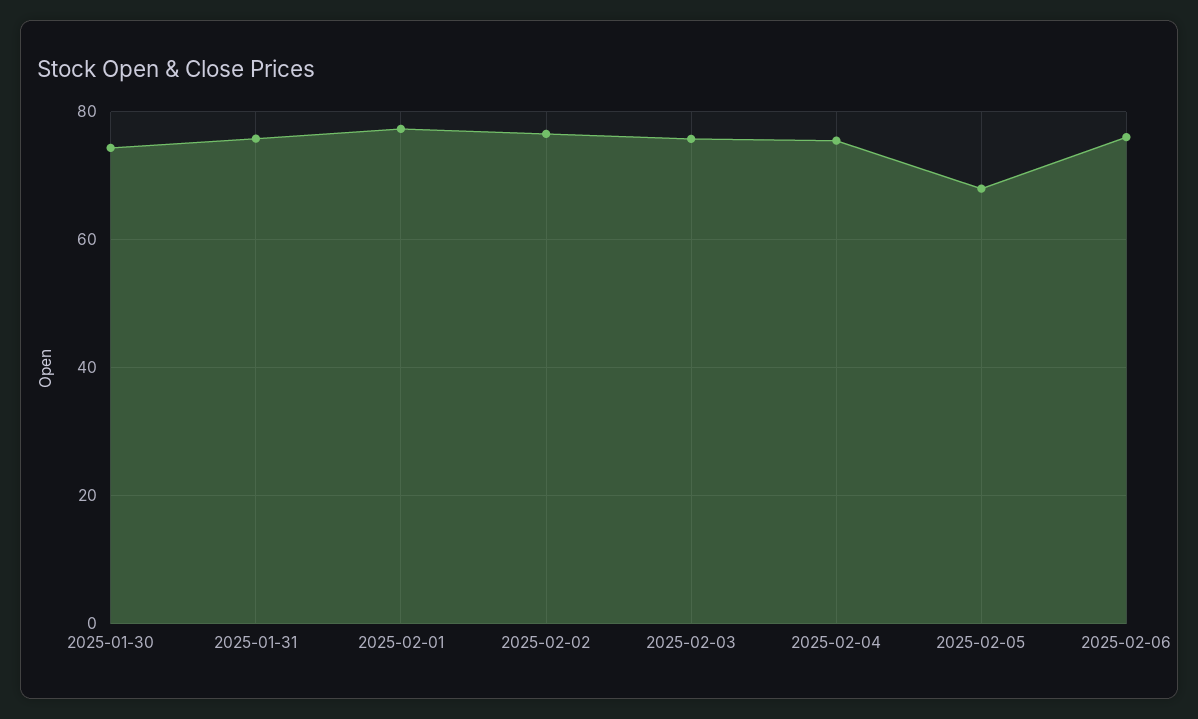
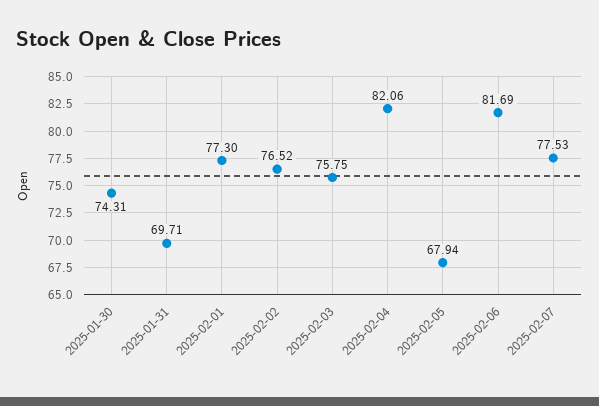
2025-01-31: 76 -> 69.71
2025-02-04: 76 -> 82.06
2025-02-06: 76 -> 81.69
2025-02-07: none -> 77.53

